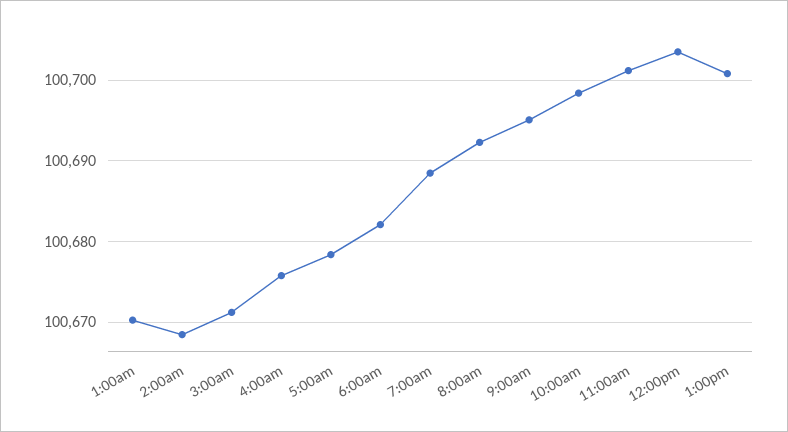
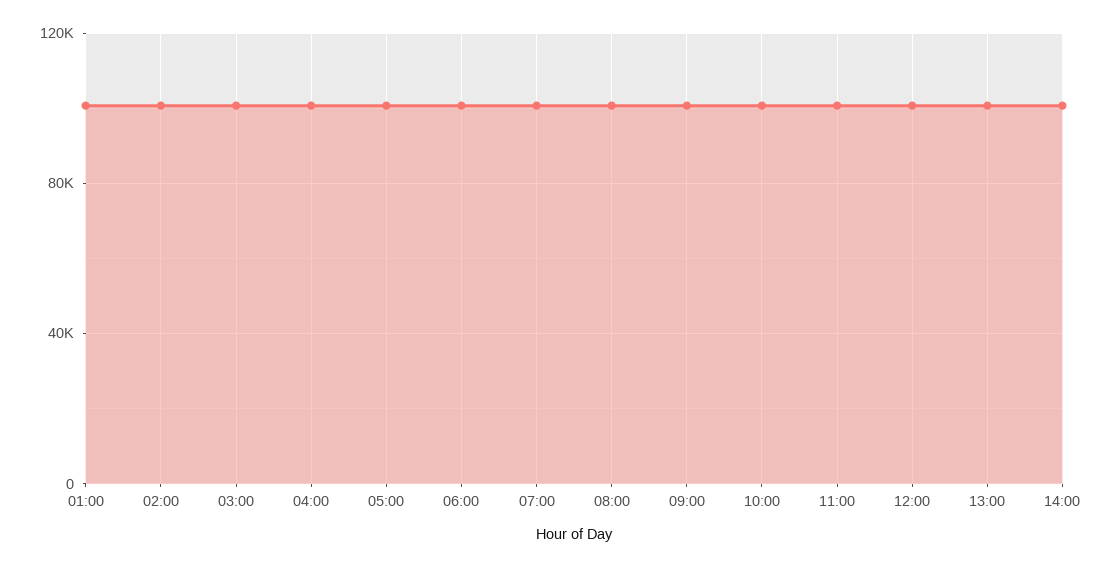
14:00: none -> 100000

